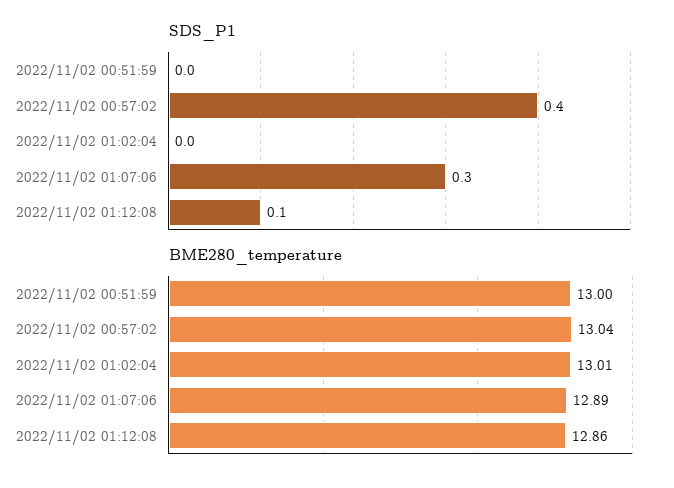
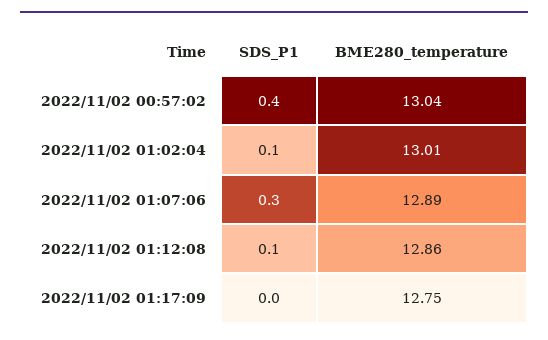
SDS_P1, 2022/11/02 00:51:59: 0 -> none
SDS_P1, 2022/11/02 01:02:04: 0 -> 0.1
BME280_temperature, 2022/11/02 00:51:59: 13 -> none
SDS_P1, 2022/11/02 01:17:09: none -> 0
BME280_temperature, 2022/11/02 01:17:09: none -> 12.75

